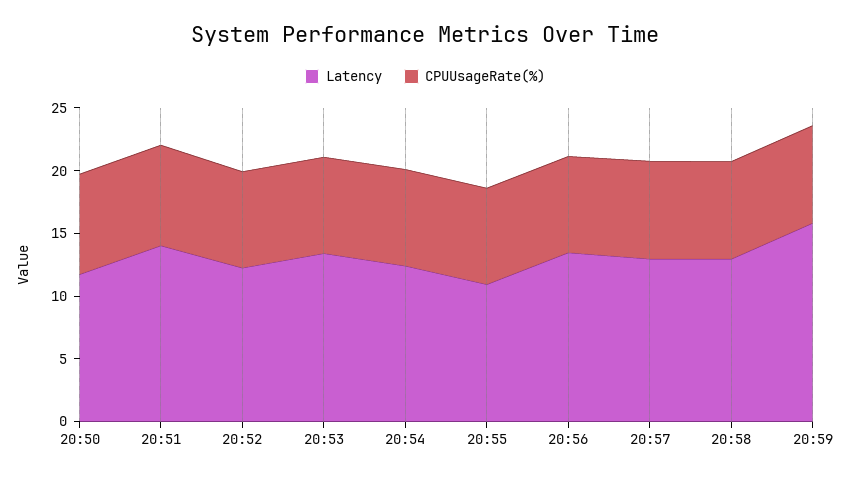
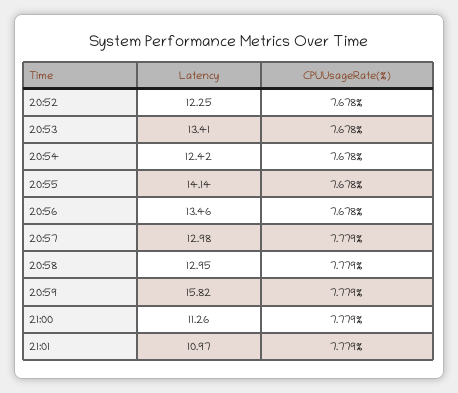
Latency, 20:50: 12 -> none
CPUUsageRate(%), 20:50: 8 -> none
Latency, 20:51: 14 -> none
CPUUsageRate(%), 20:51: 8 -> none
Latency, 20:55: 11 -> 14.14
Latency, 21:00: none -> 11.26
CPUUsageRate(%), 21:00: none -> 7.779
Latency, 21:01: none -> 10.97
CPUUsageRate(%), 21:01: none -> 7.779

